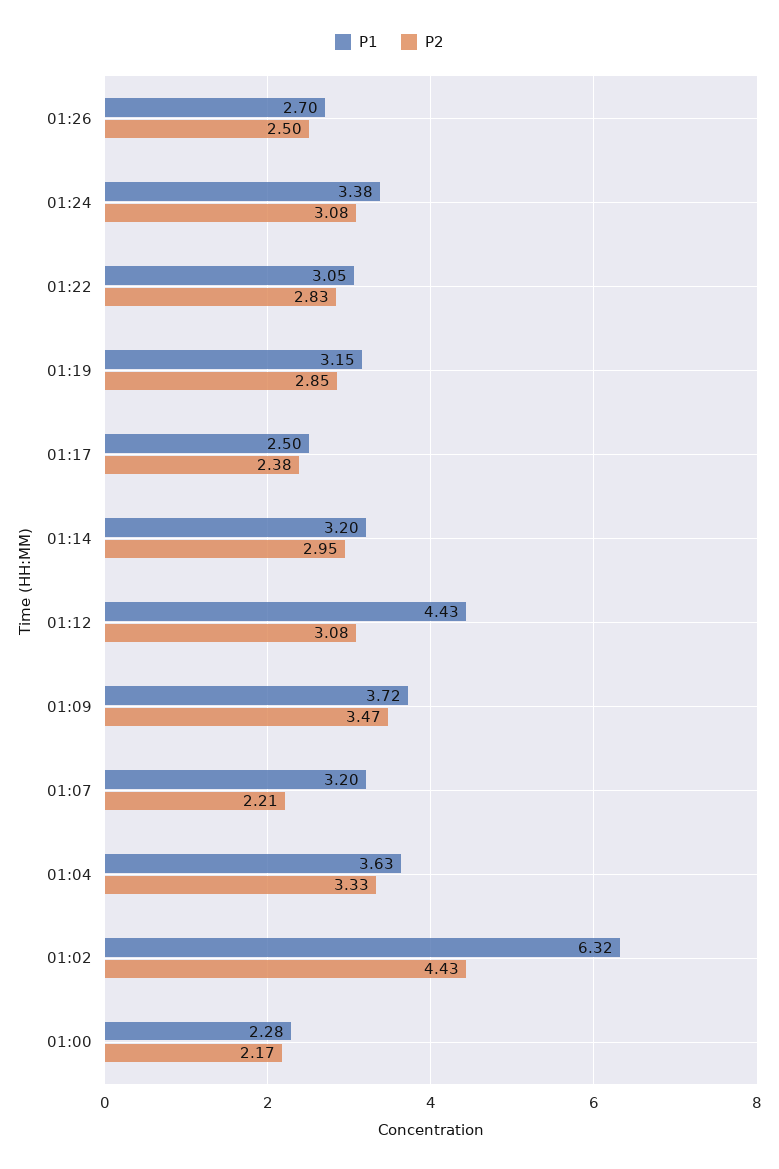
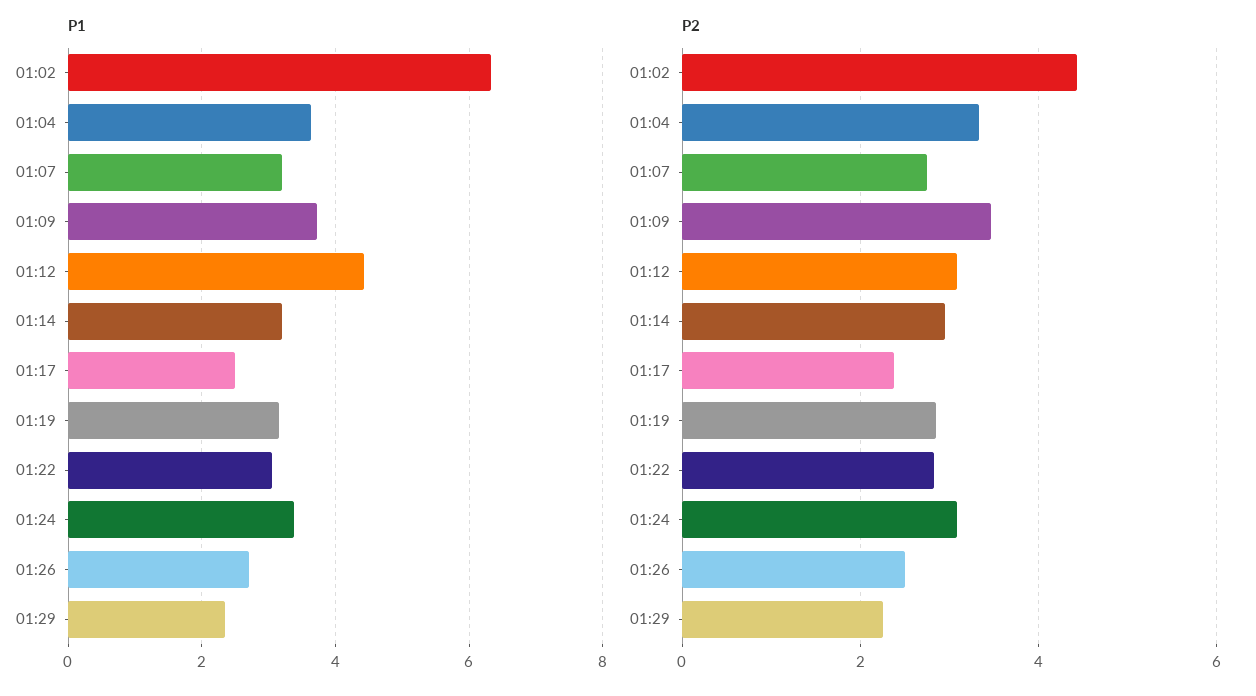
P2, 01:07: 2.21 -> 2.8
P1, 01:00: 2.28 -> none
P2, 01:00: 2.17 -> none
P1, 01:29: none -> 2.4
P2, 01:29: none -> 2.2

